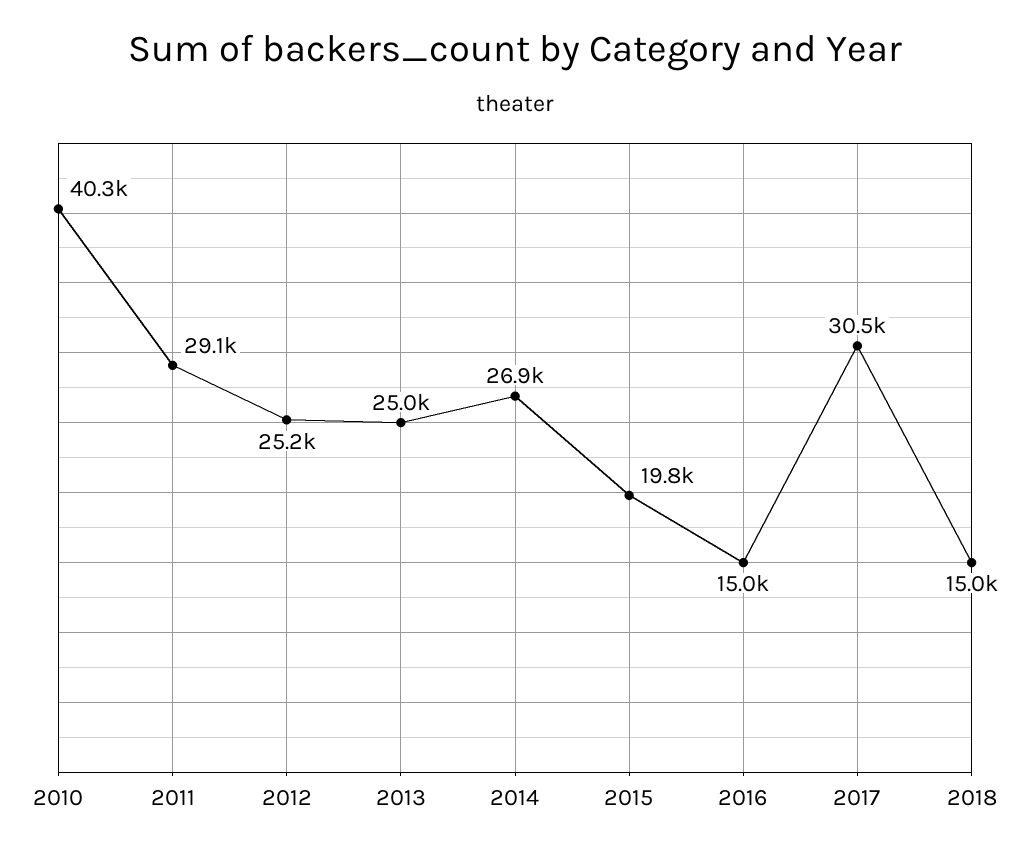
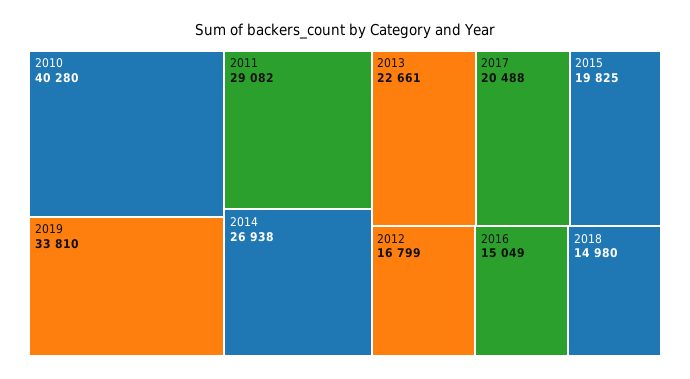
2012: 25200 -> 16799
2013: 25000 -> 22661
2017: 30500 -> 20488
2019: none -> 33810

